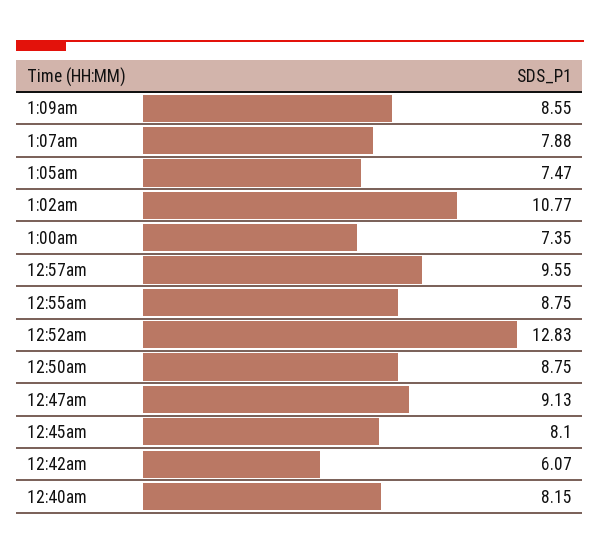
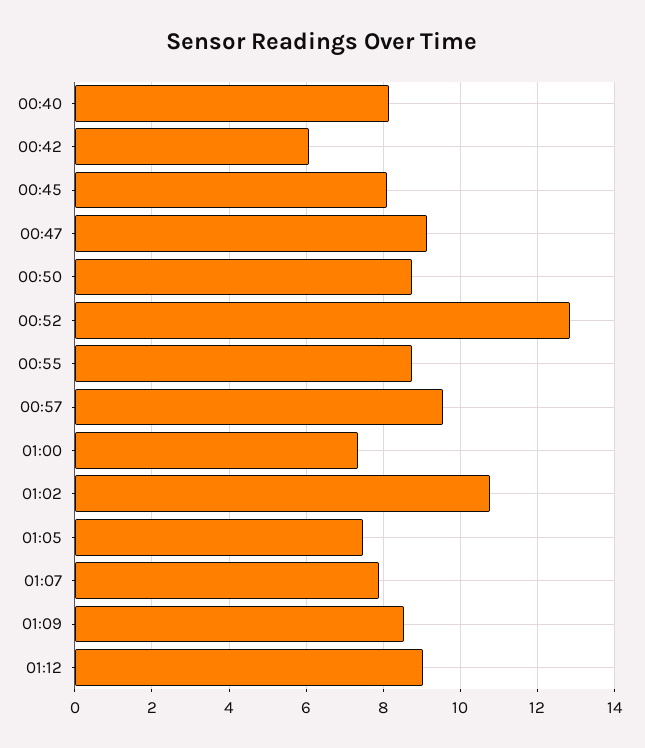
01:12: none -> 9

